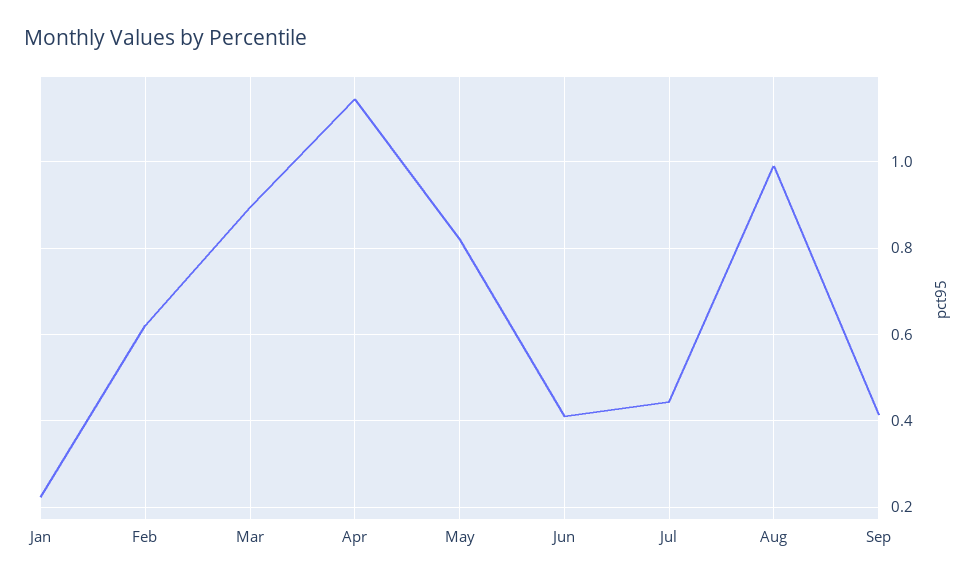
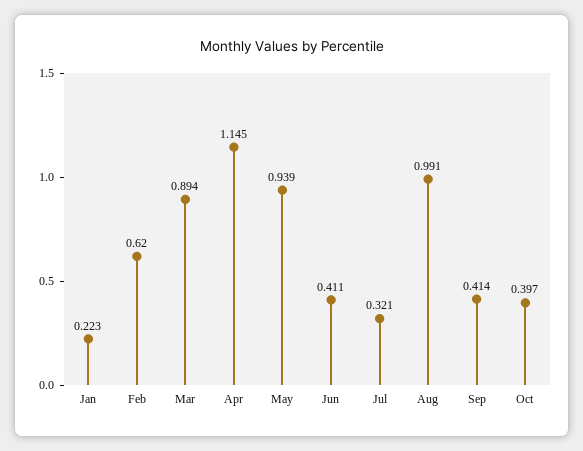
May: 0.82 -> 0.939
Jul: 0.44 -> 0.321
Oct: none -> 0.397

